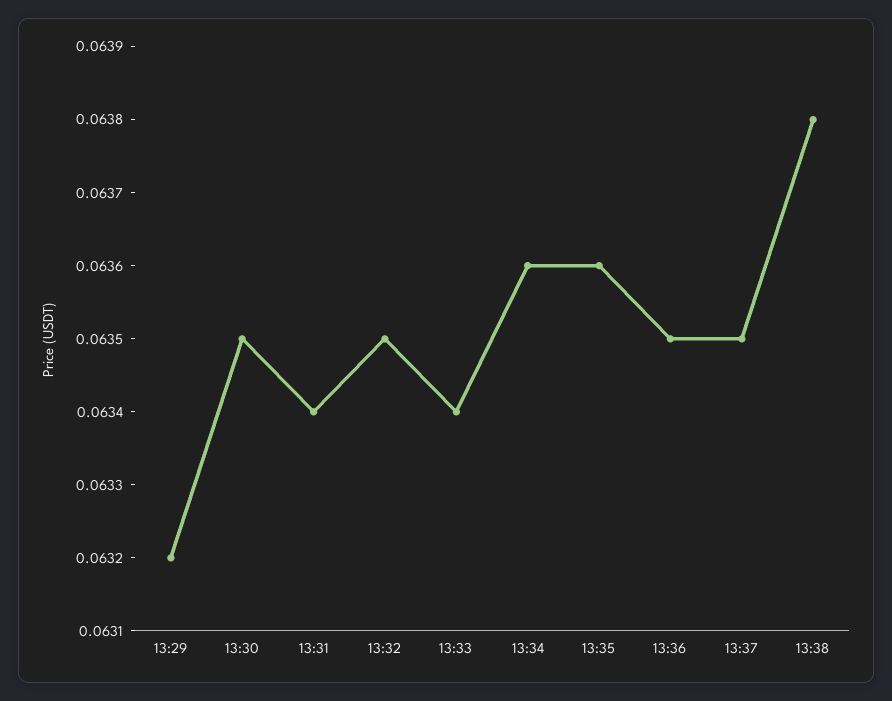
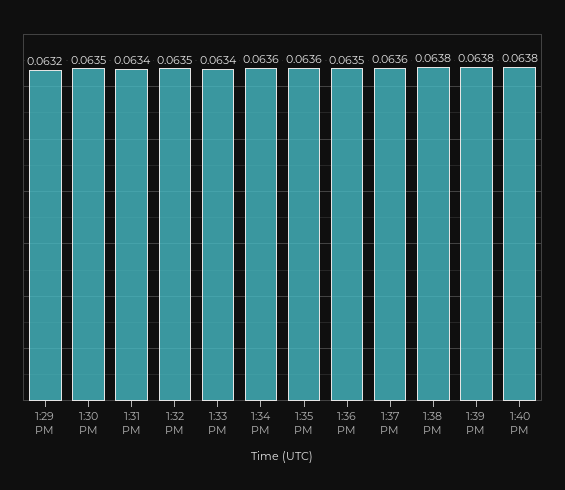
13:37: 0.0635 -> 0.0636
1:39 PM: none -> 0.0638
1:40 PM: none -> 0.0638

